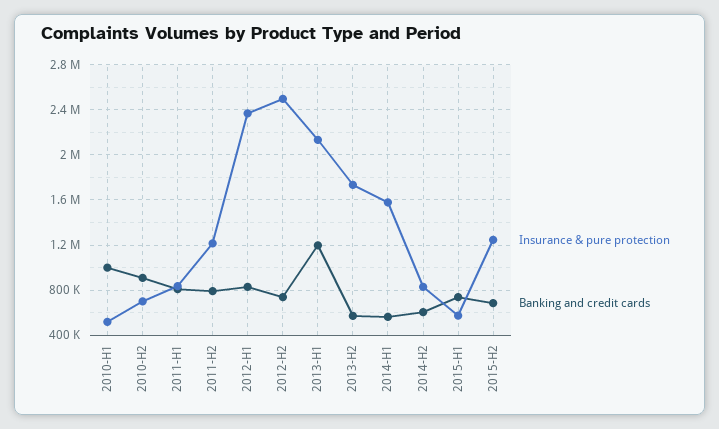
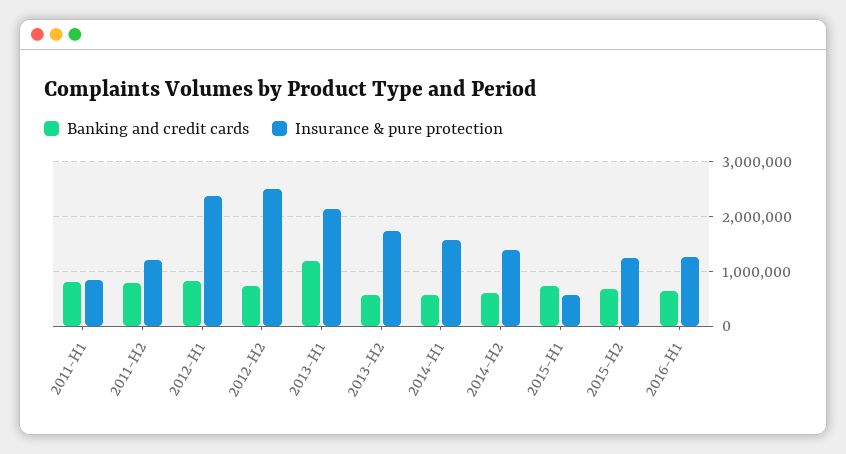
Insurance & pure protection, 2010-H1: 500000 -> none
Banking and credit cards, 2010-H1: 1000000 -> none
Insurance & pure protection, 2010-H2: 700000 -> none
Banking and credit cards, 2010-H2: 900000 -> none
Insurance & pure protection, 2014-H2: 800000 -> 1400000
Banking and credit cards, 2016-H1: none -> 600000
Insurance & pure protection, 2016-H1: none -> 1200000

